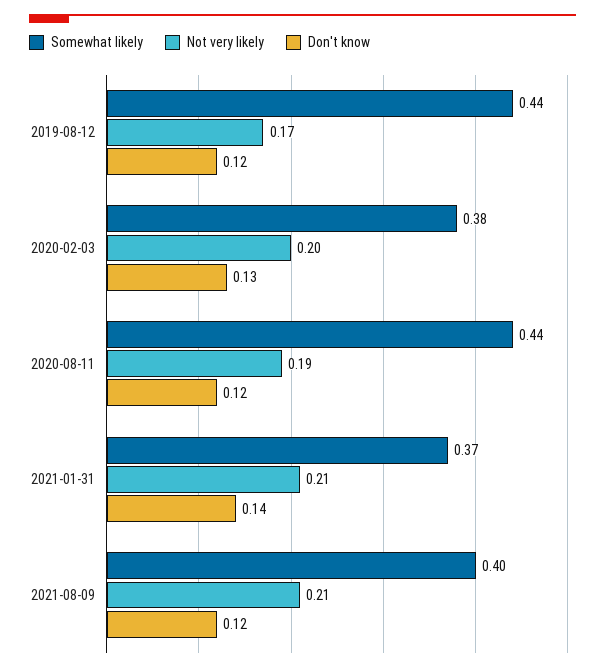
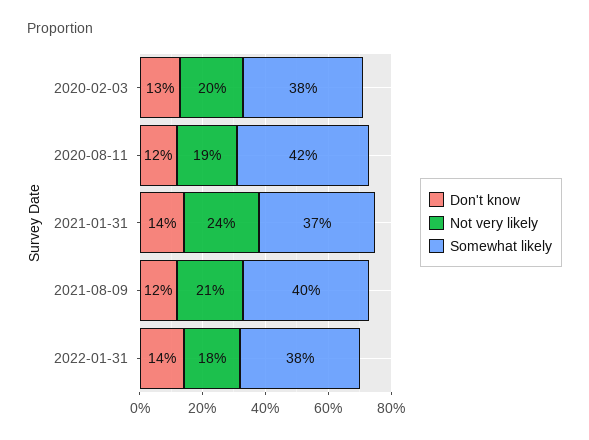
Somewhat likely, 2019-08-12: 0.44 -> none
Not very likely, 2019-08-12: 0.17 -> none
Don't know, 2019-08-12: 0.12 -> none
Somewhat likely, 2020-08-11: 0.44 -> 0.42
Not very likely, 2021-01-31: 0.21 -> 0.24
Don't know, 2022-01-31: none -> 0.14
Not very likely, 2022-01-31: none -> 0.18
Somewhat likely, 2022-01-31: none -> 0.38

